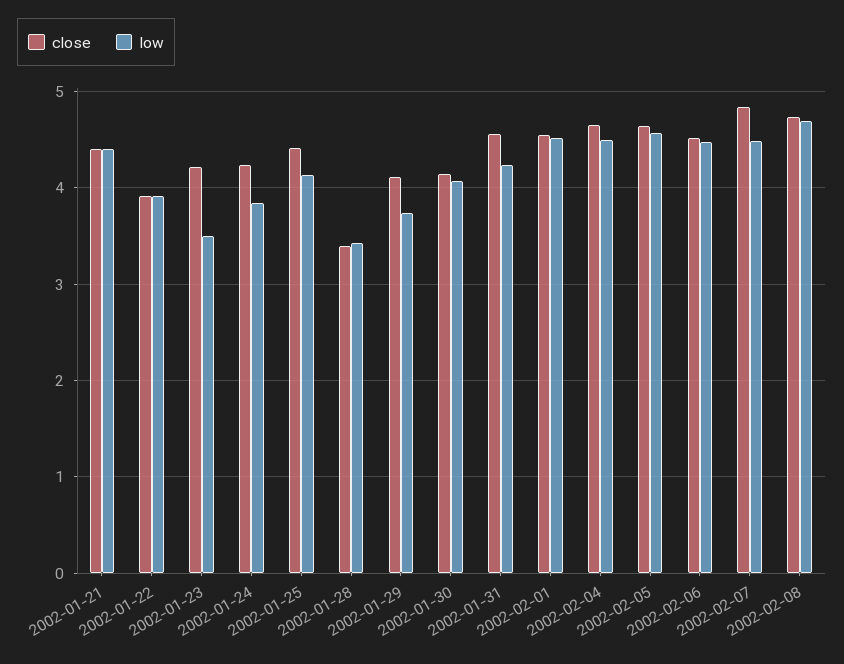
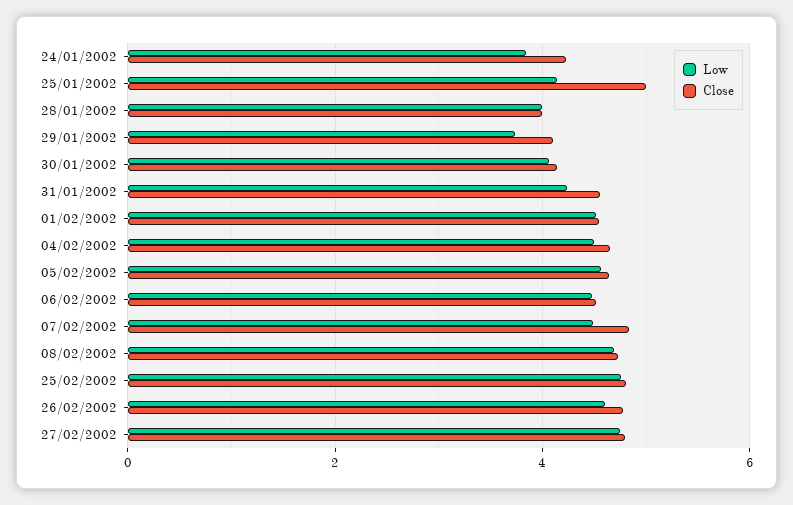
close, 2002-01-21: 4.4 -> none
low, 2002-01-21: 4.4 -> none
close, 2002-01-22: 3.9 -> none
low, 2002-01-22: 3.9 -> none
close, 2002-01-23: 4.2 -> none
low, 2002-01-23: 3.5 -> none
close, 2002-01-25: 4.4 -> 5
close, 2002-01-28: 3.4 -> 4
low, 2002-01-28: 3.4 -> 4
low, 25/02/2002: none -> 4.8
close, 25/02/2002: none -> 4.8
low, 26/02/2002: none -> 4.6
close, 26/02/2002: none -> 4.8
low, 27/02/2002: none -> 4.8
close, 27/02/2002: none -> 4.8

